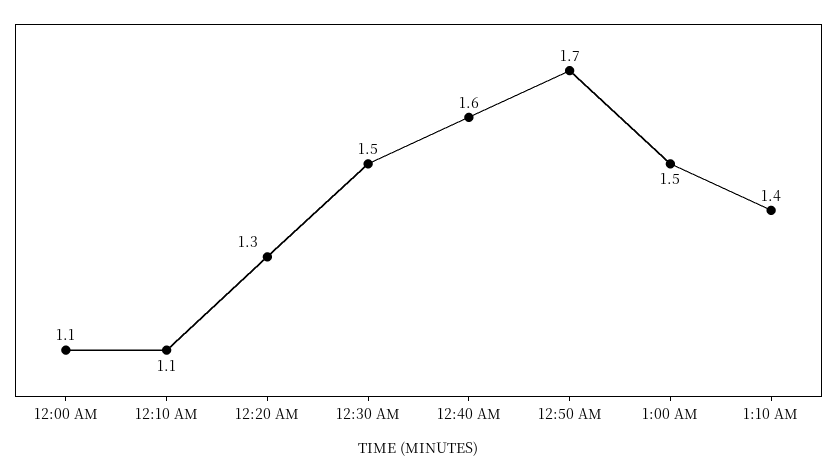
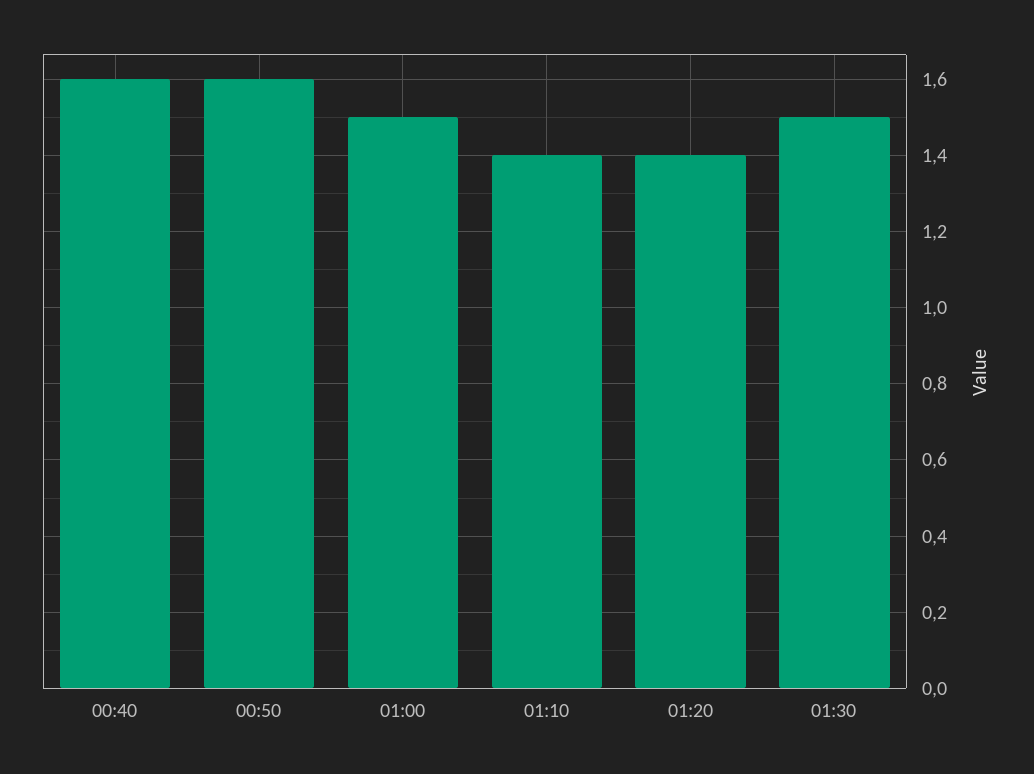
12:00 AM: 1.1 -> none
12:10 AM: 1.1 -> none
12:20 AM: 1.3 -> none
12:30 AM: 1.5 -> none
12:50 AM: 1.7 -> 1.6
01:20: none -> 1.4
01:30: none -> 1.5

